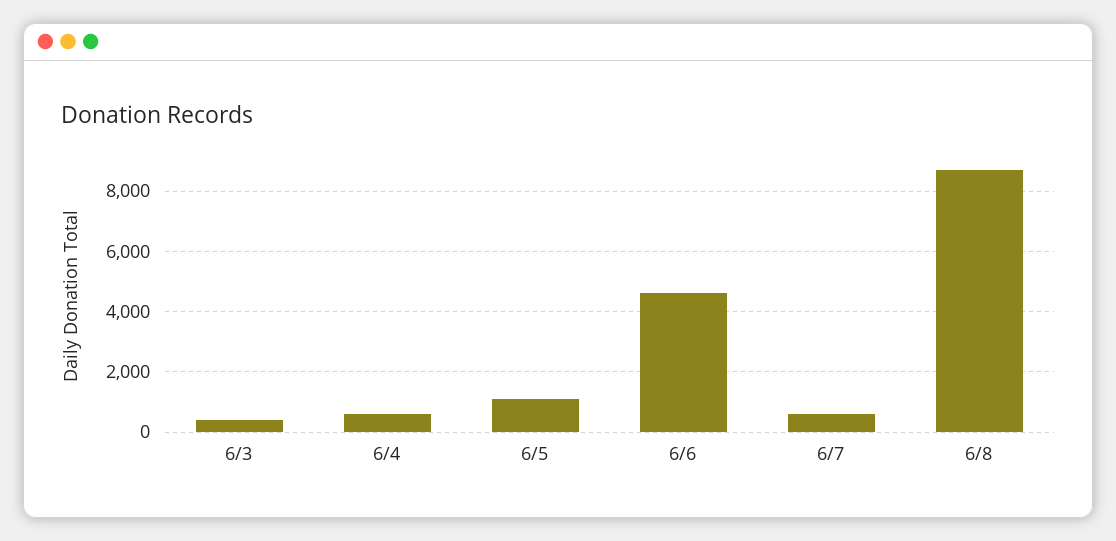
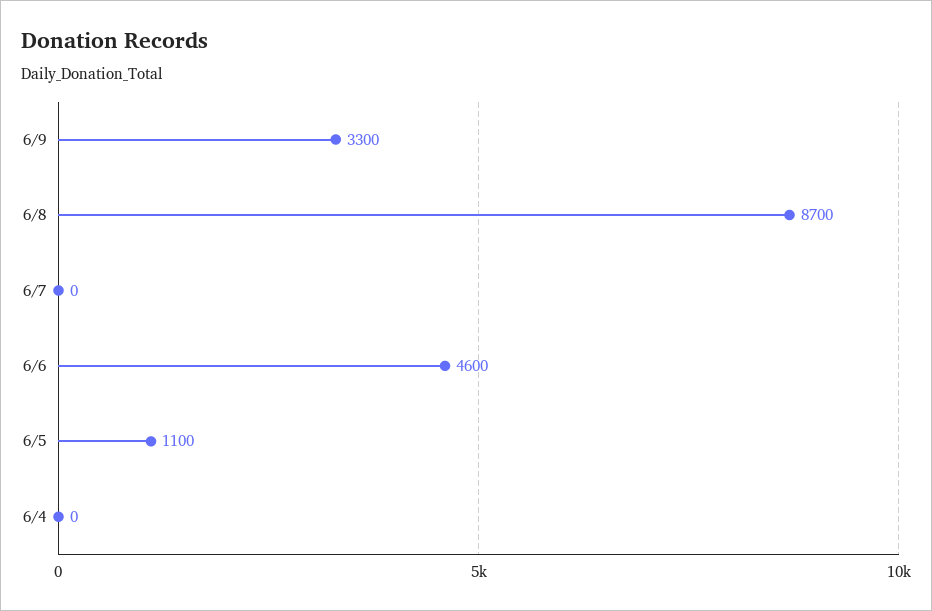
6/3: 400 -> none
6/4: 600 -> 0
6/7: 600 -> 0
6/9: none -> 3300

